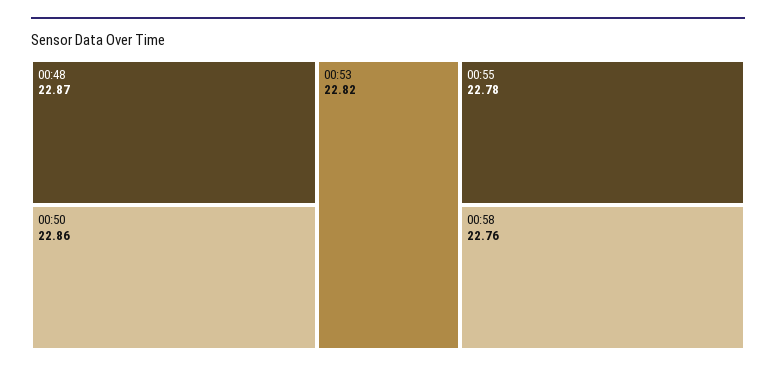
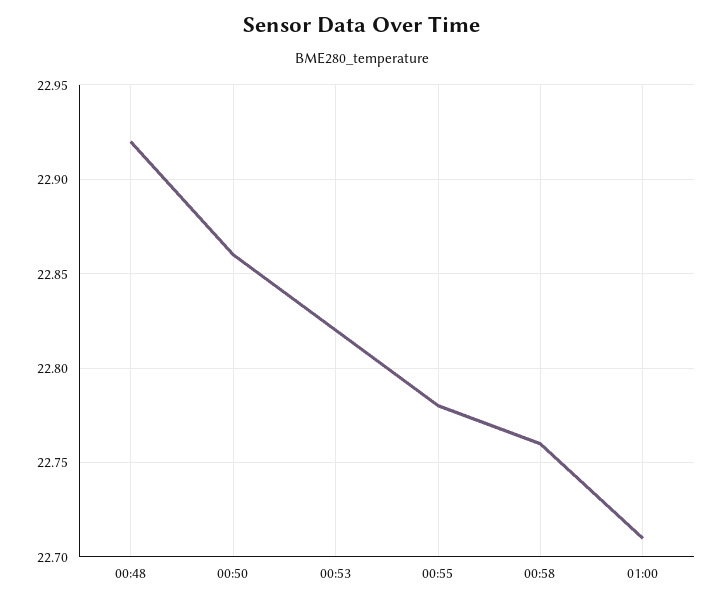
00:48: 22.87 -> 22.92
01:00: none -> 22.71

